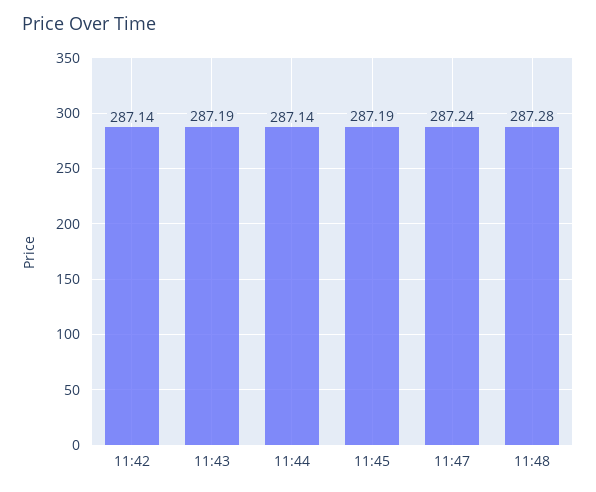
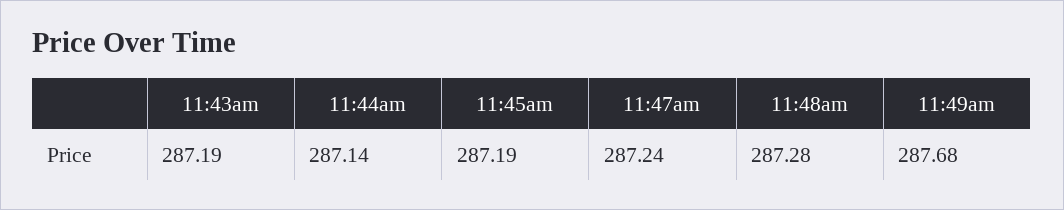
11:42: 287.14 -> none
11:49am: none -> 287.68

